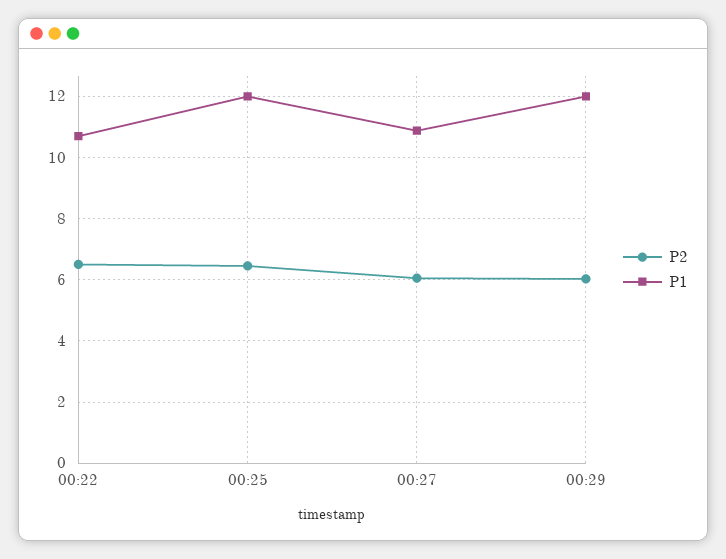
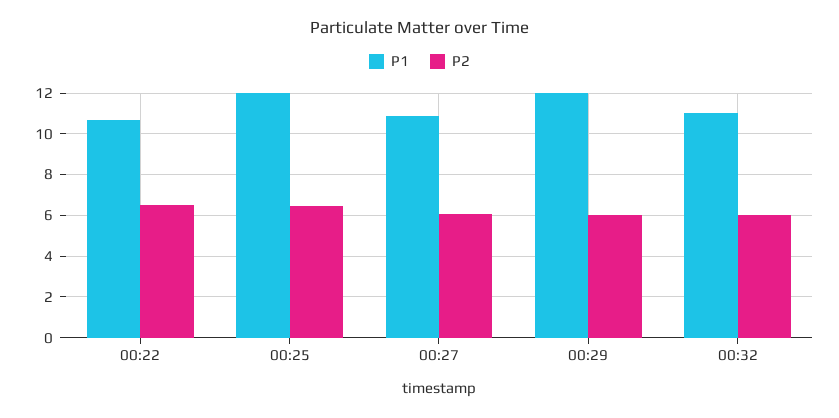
P1, 00:32: none -> 11
P2, 00:32: none -> 6

